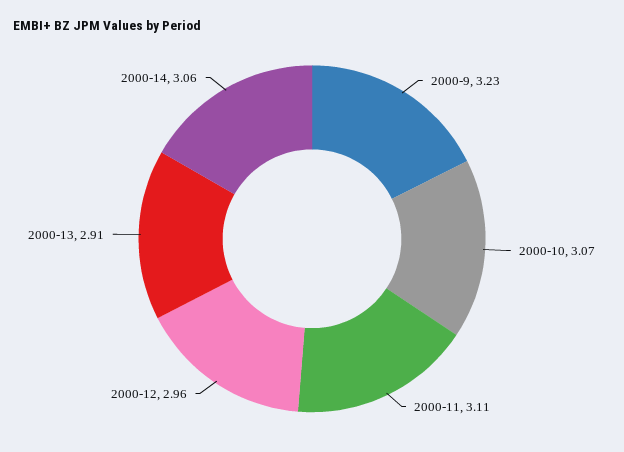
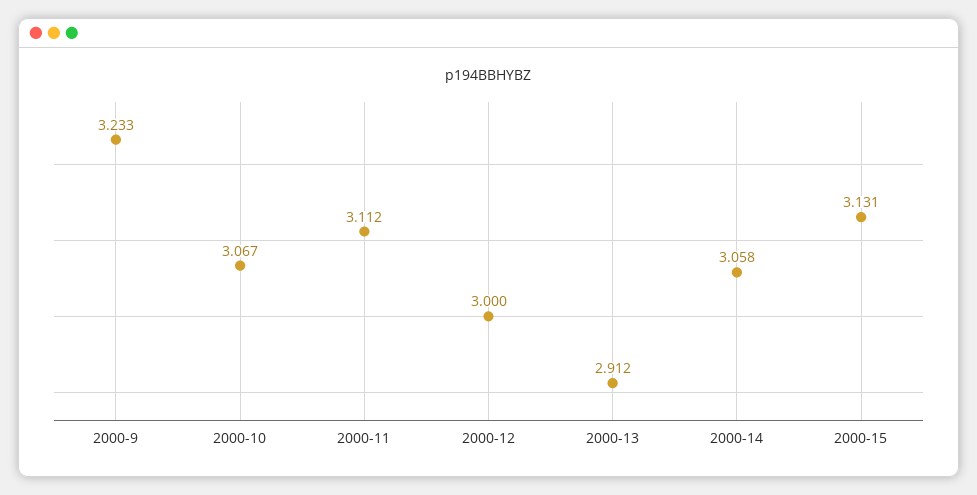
2000-12: 2.96 -> 3
2000-15: none -> 3.131

